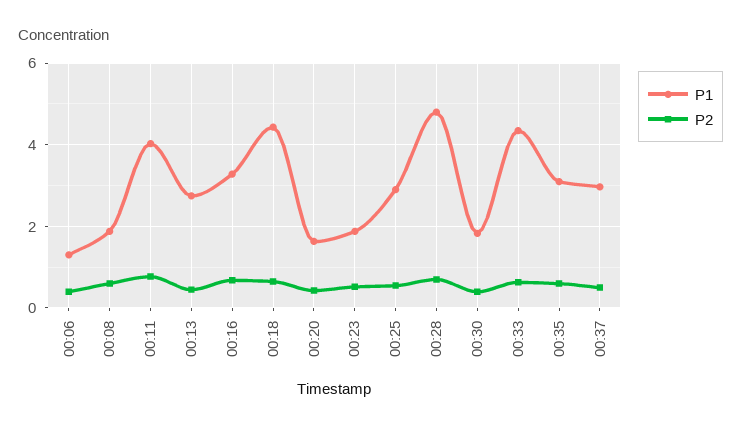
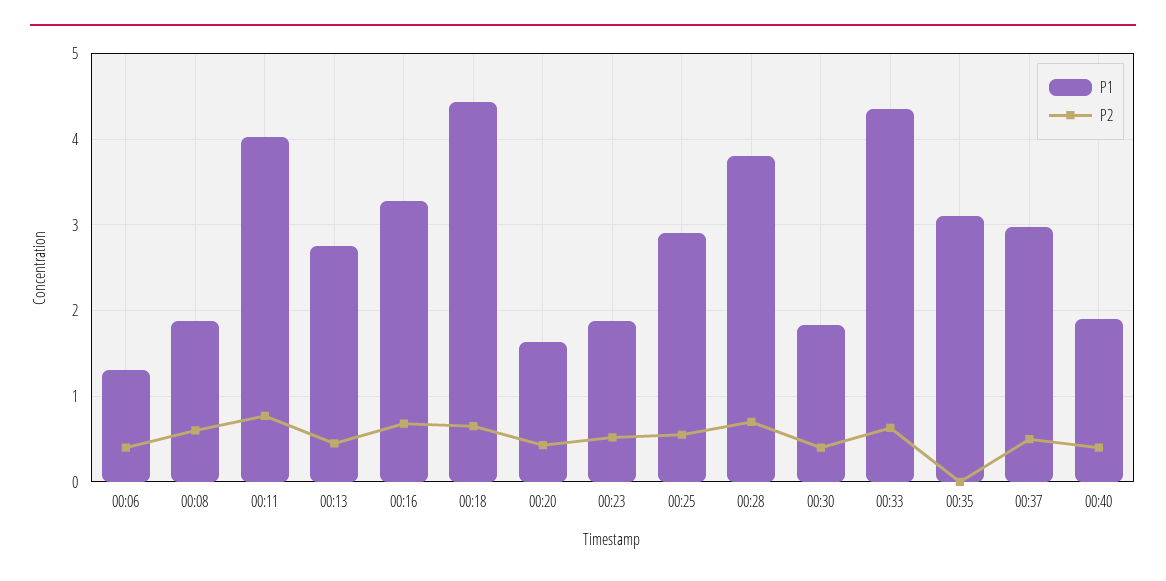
P1, 00:28: 4.8 -> 3.8
P2, 00:35: 0.6 -> 0
P1, 00:40: none -> 1.9
P2, 00:40: none -> 0.4

